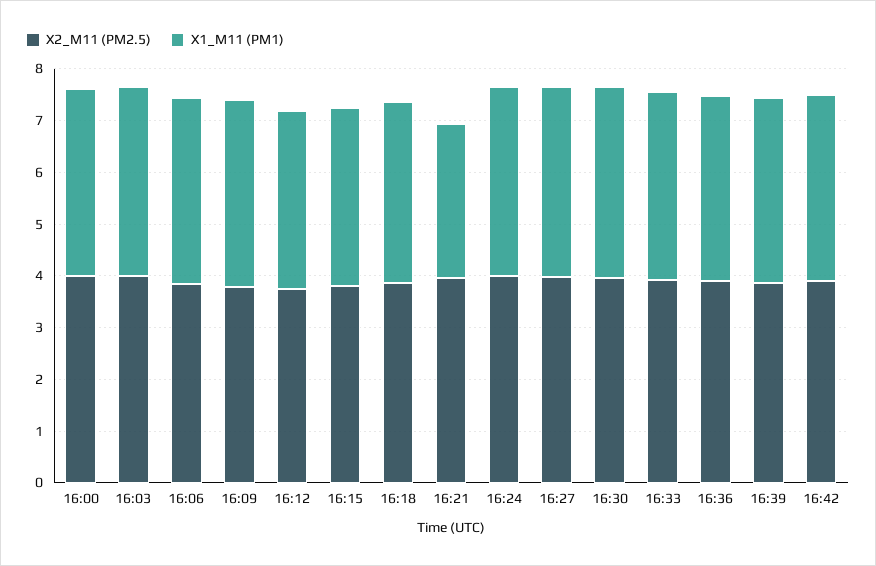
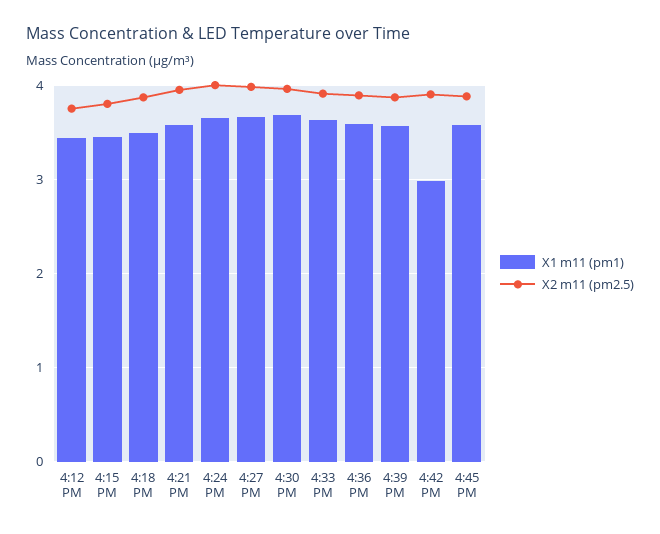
X2_M11 (PM2.5), 16:00: 4 -> none
X1_M11 (PM1), 16:00: 3.6 -> none
X2_M11 (PM2.5), 16:03: 4 -> none
X1_M11 (PM1), 16:03: 3.6 -> none
X2_M11 (PM2.5), 16:06: 3.8 -> none
X1_M11 (PM1), 16:06: 3.6 -> none
X2_M11 (PM2.5), 16:09: 3.8 -> none
X1_M11 (PM1), 16:09: 3.6 -> none
X1_M11 (PM1), 16:21: 3 -> 3.6
X1_M11 (PM1), 16:42: 3.6 -> 3
X1_M11 (PM1), 4:45 PM: none -> 3.6
X2_M11 (PM2.5), 4:45 PM: none -> 3.9

